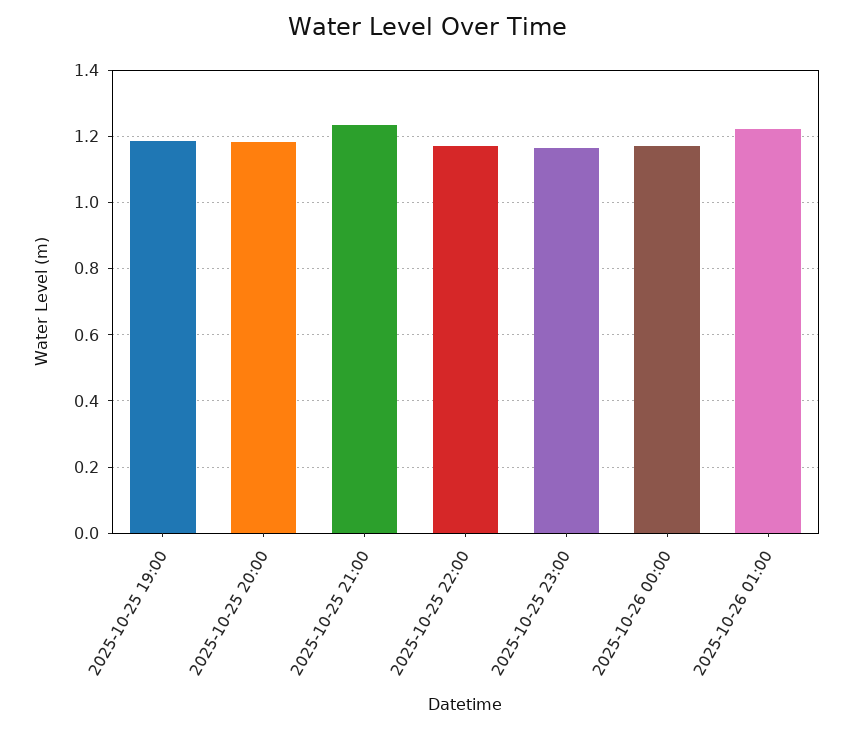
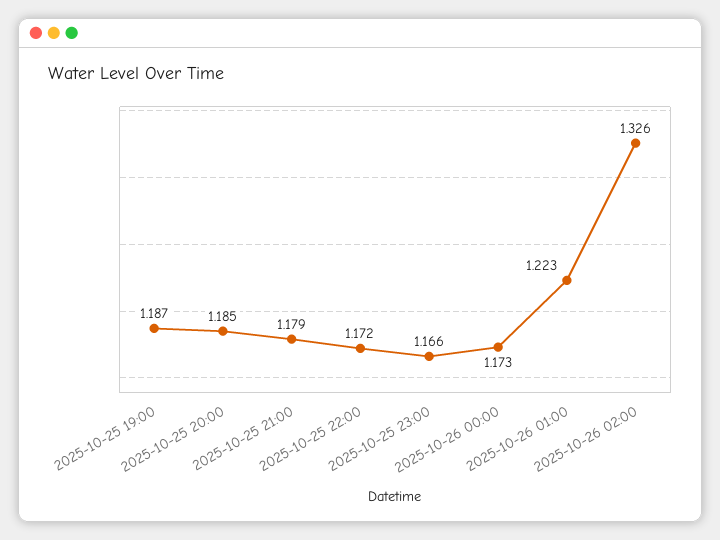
2025-10-25 21:00: 1.24 -> 1.179
2025-10-26 02:00: none -> 1.326

